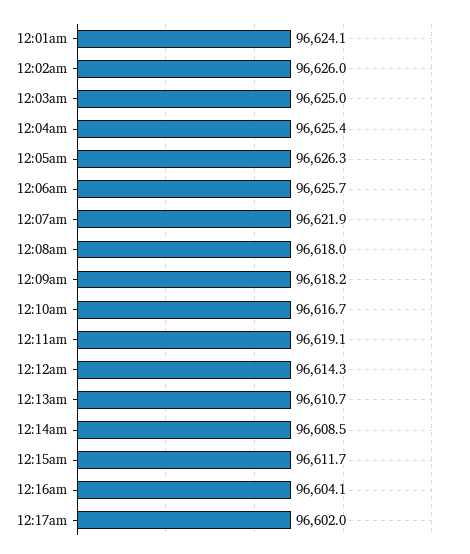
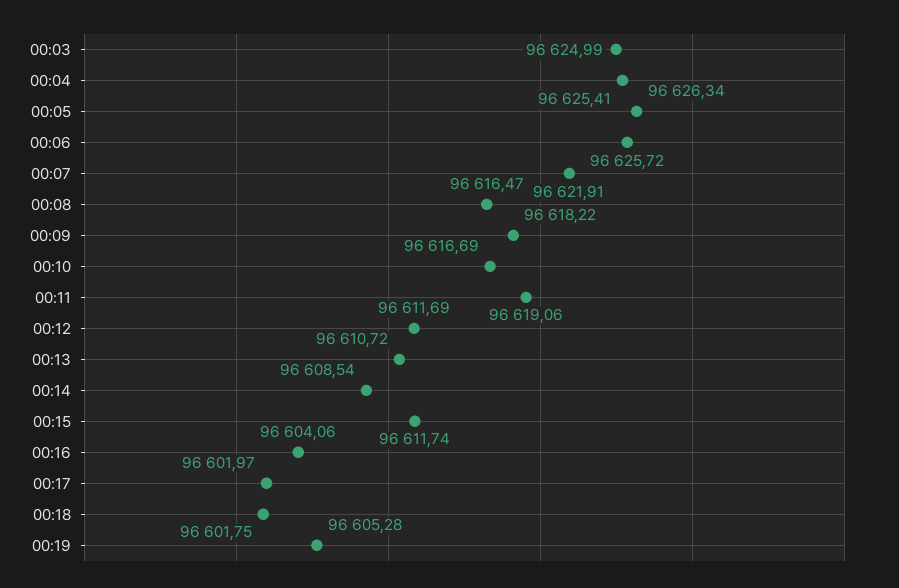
12:01am: 96624.1 -> none
12:02am: 96626 -> none
12:08am: 96618 -> 96616.47
12:12am: 96614.3 -> 96611.69
00:18: none -> 96601.75
00:19: none -> 96605.28

